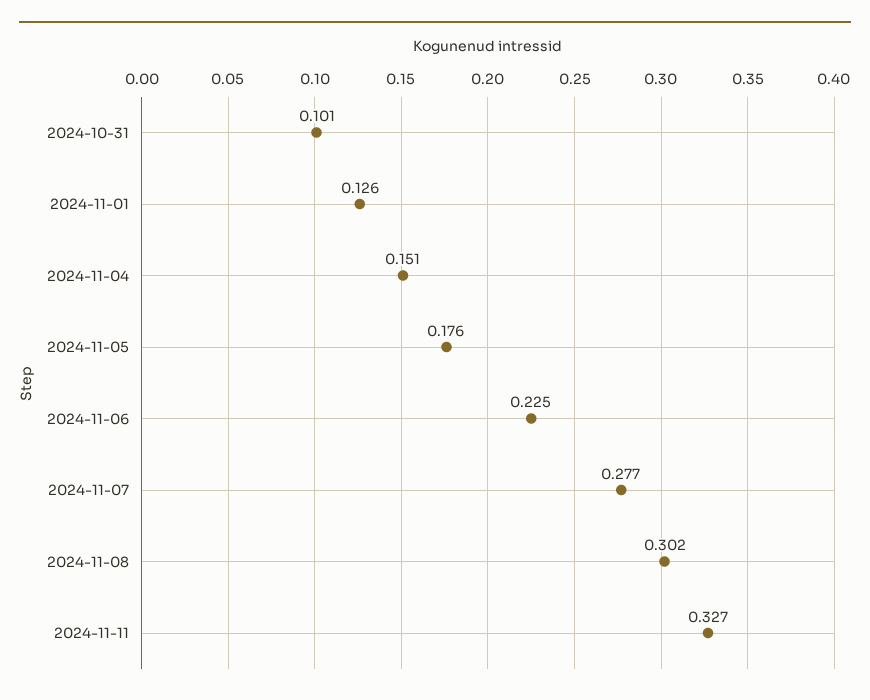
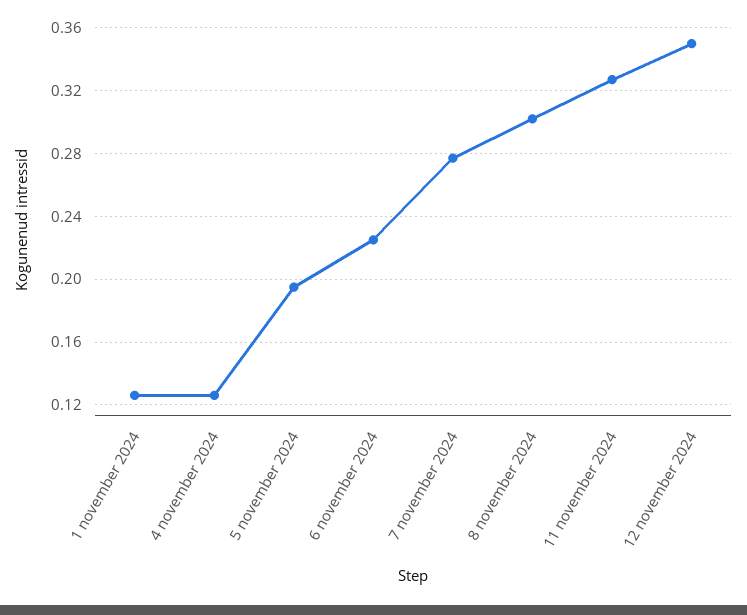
2024-10-31: 0.101 -> none
2024-11-04: 0.151 -> 0.125
2024-11-05: 0.176 -> 0.195
12 november 2024: none -> 0.35

